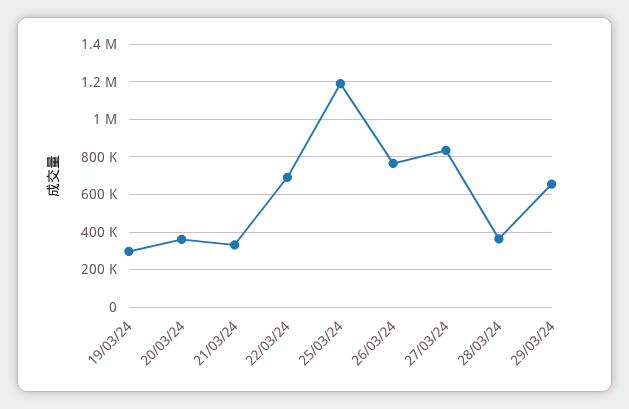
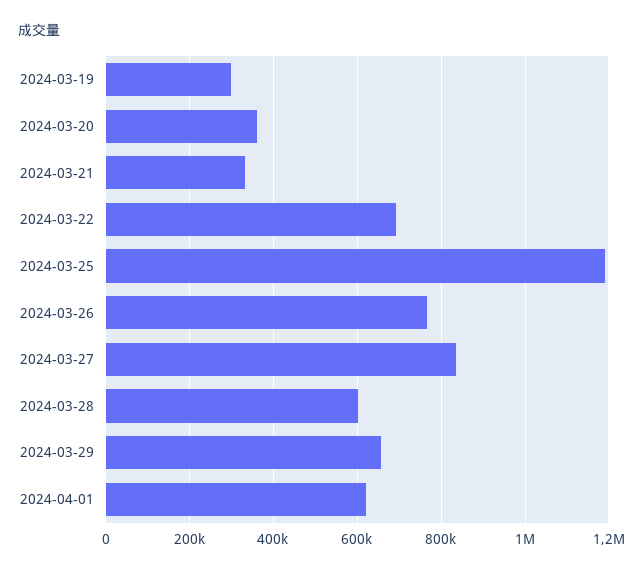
28/03/24: 350000 -> 600000
2024-04-01: none -> 620000

